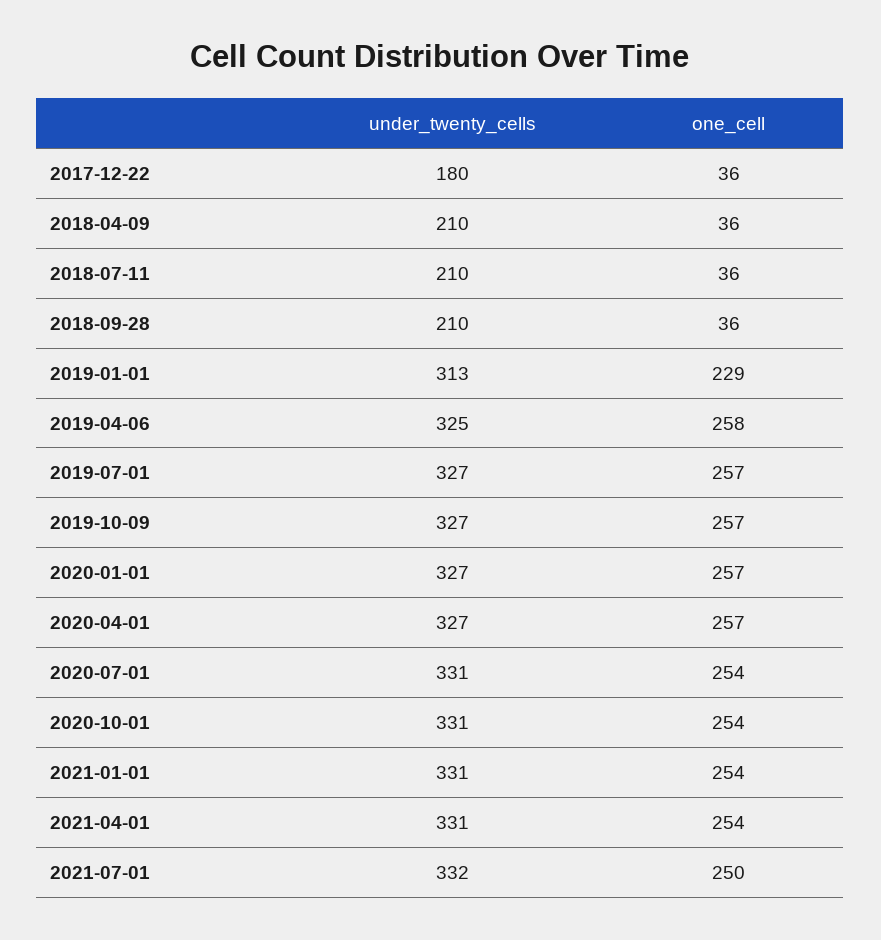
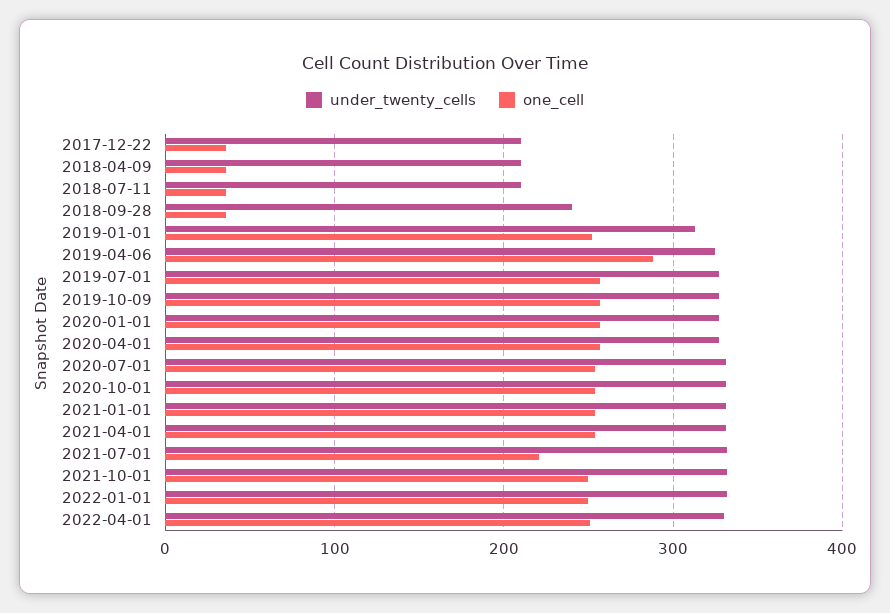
under_twenty_cells, 2017-12-22: 180 -> 210
under_twenty_cells, 2018-09-28: 210 -> 240
one_cell, 2019-01-01: 229 -> 250
one_cell, 2019-04-06: 258 -> 290
one_cell, 2021-07-01: 250 -> 220
under_twenty_cells, 2021-10-01: none -> 330
one_cell, 2021-10-01: none -> 250
under_twenty_cells, 2022-01-01: none -> 330
one_cell, 2022-01-01: none -> 250
under_twenty_cells, 2022-04-01: none -> 330
one_cell, 2022-04-01: none -> 250

